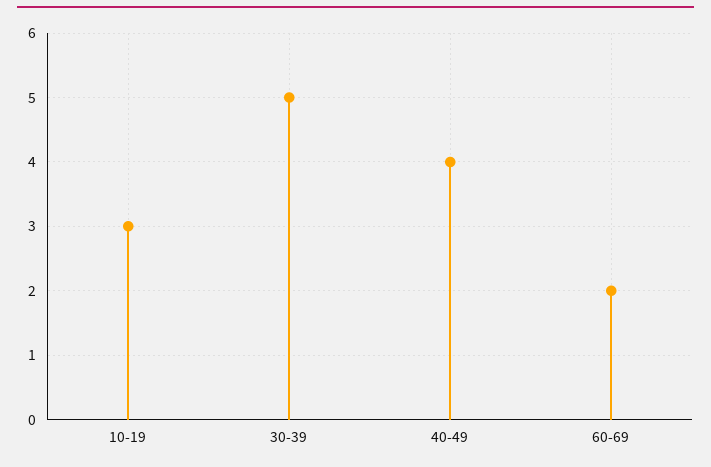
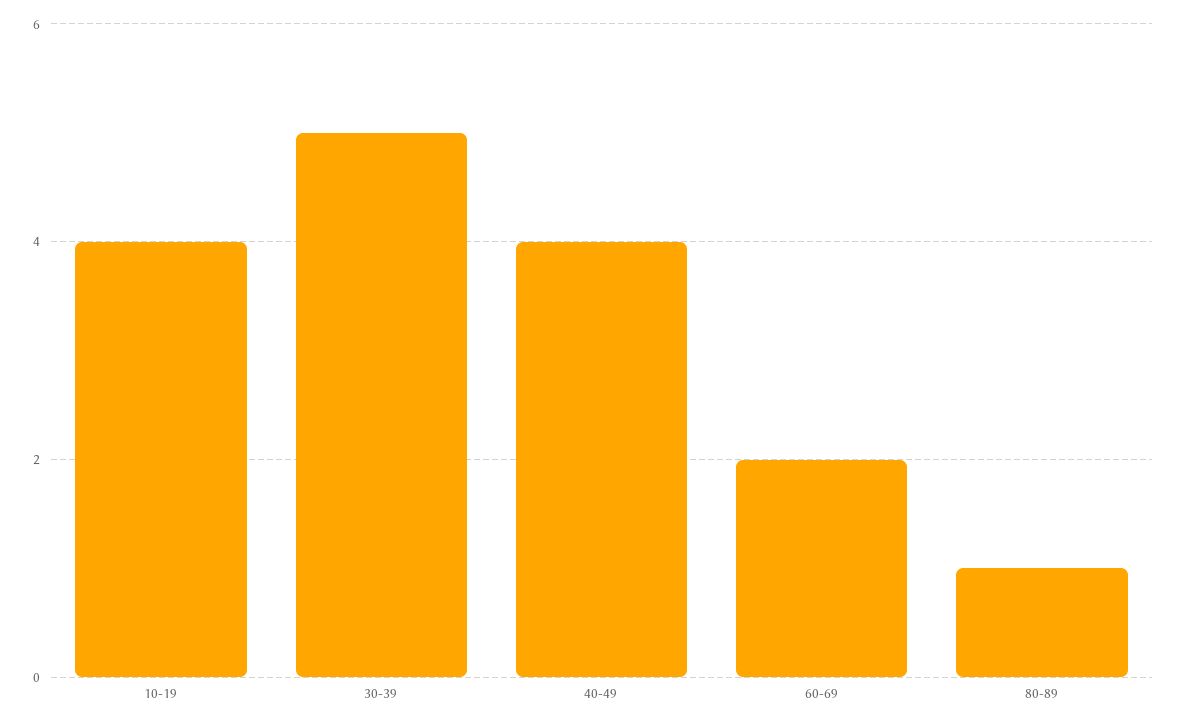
10-19: 3 -> 4
80-89: none -> 1

